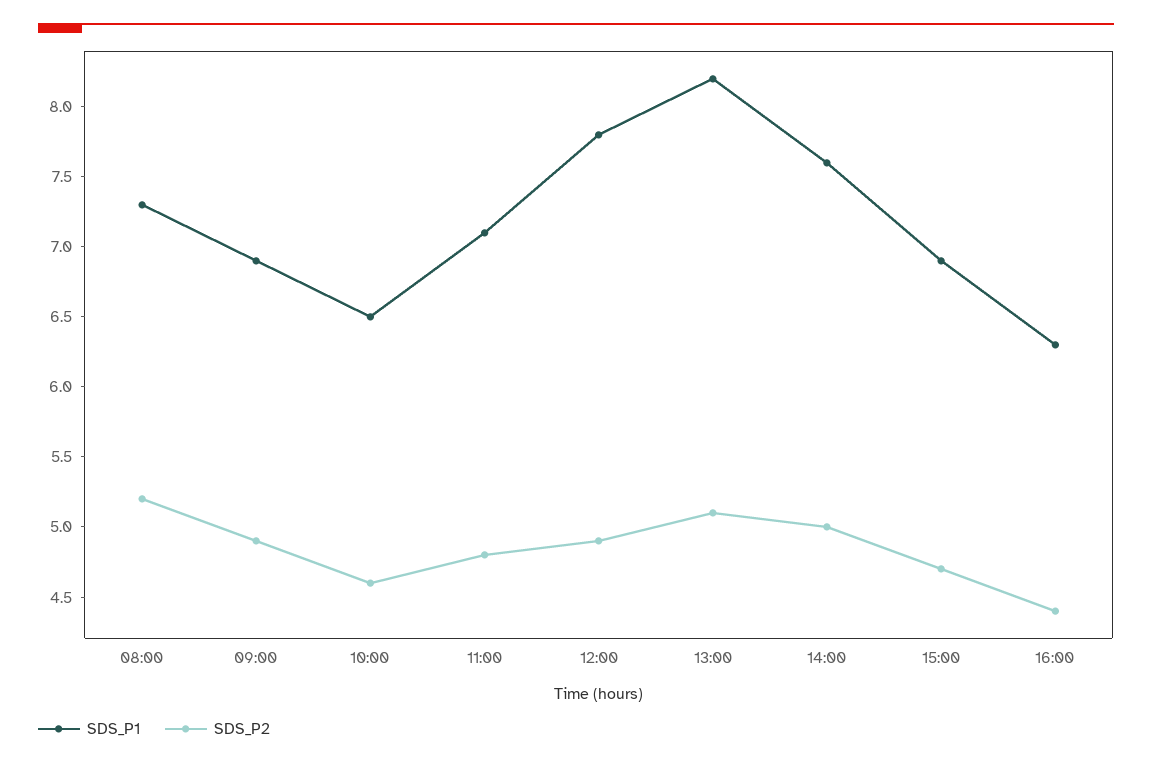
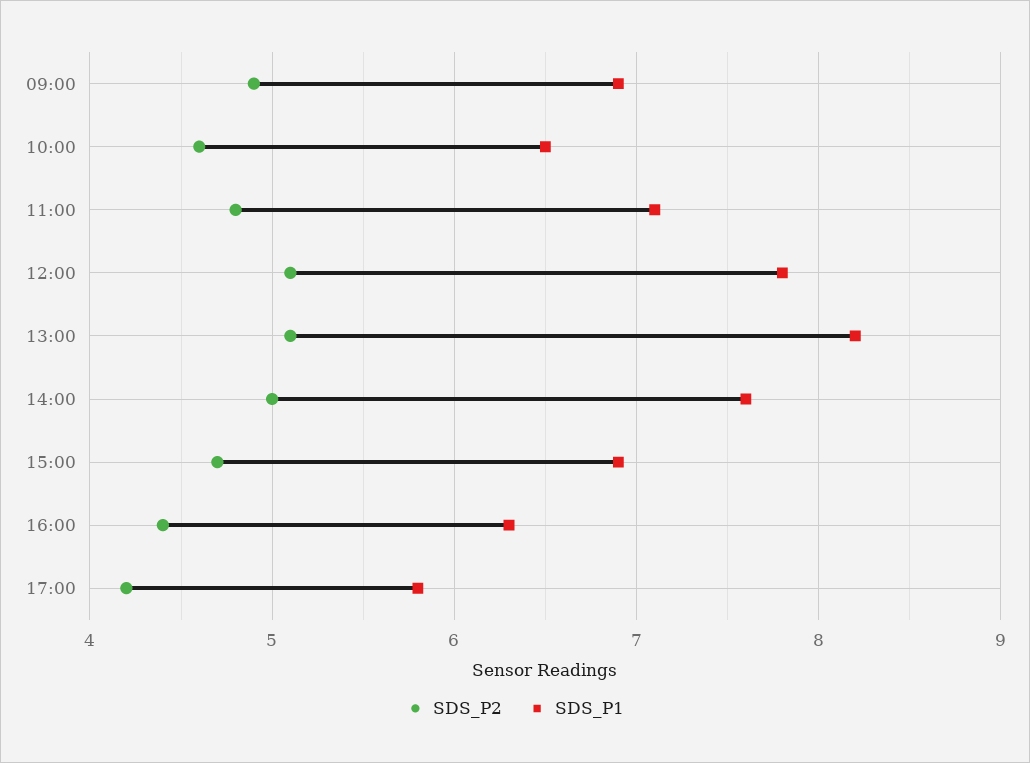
SDS_P1, 08:00: 7.3 -> none
SDS_P2, 08:00: 5.2 -> none
SDS_P2, 12:00: 4.9 -> 5.1
SDS_P2, 17:00: none -> 4.2
SDS_P1, 17:00: none -> 5.8

